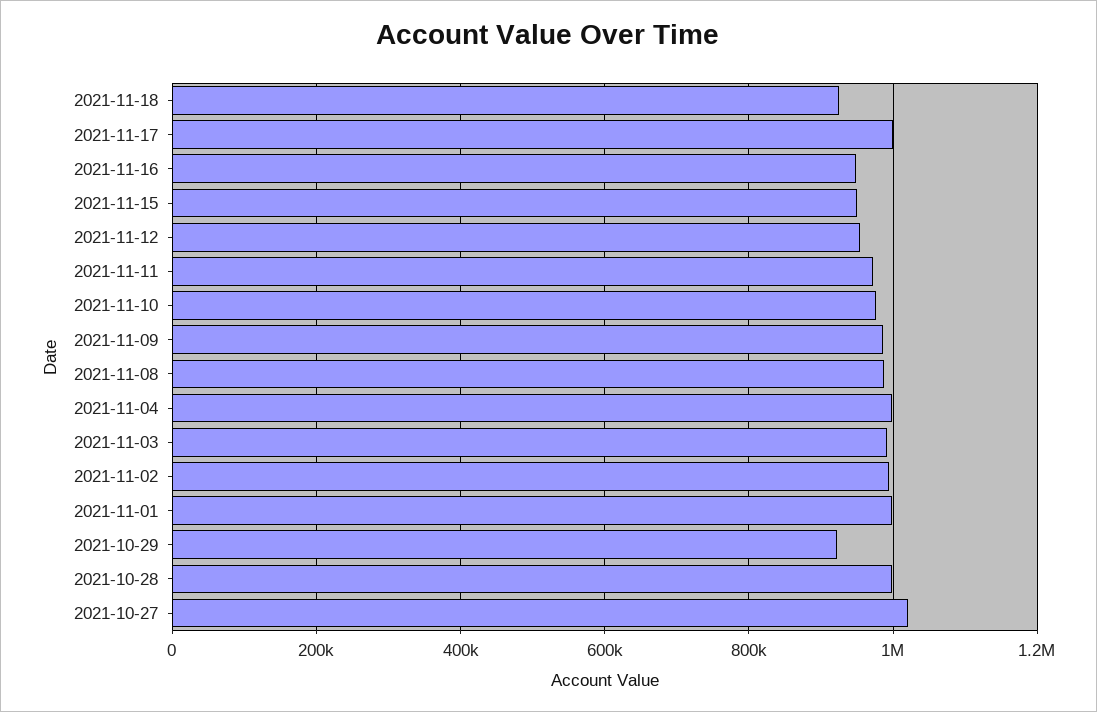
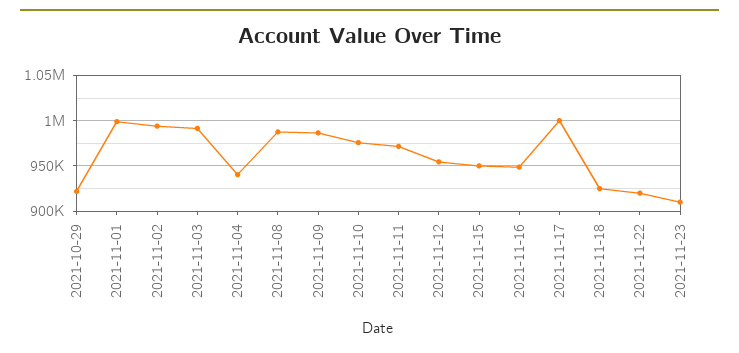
2021-11-04: 1000000 -> 940000
2021-10-28: 1000000 -> none
2021-10-27: 1020000 -> none
2021-11-22: none -> 920000
2021-11-23: none -> 910000

